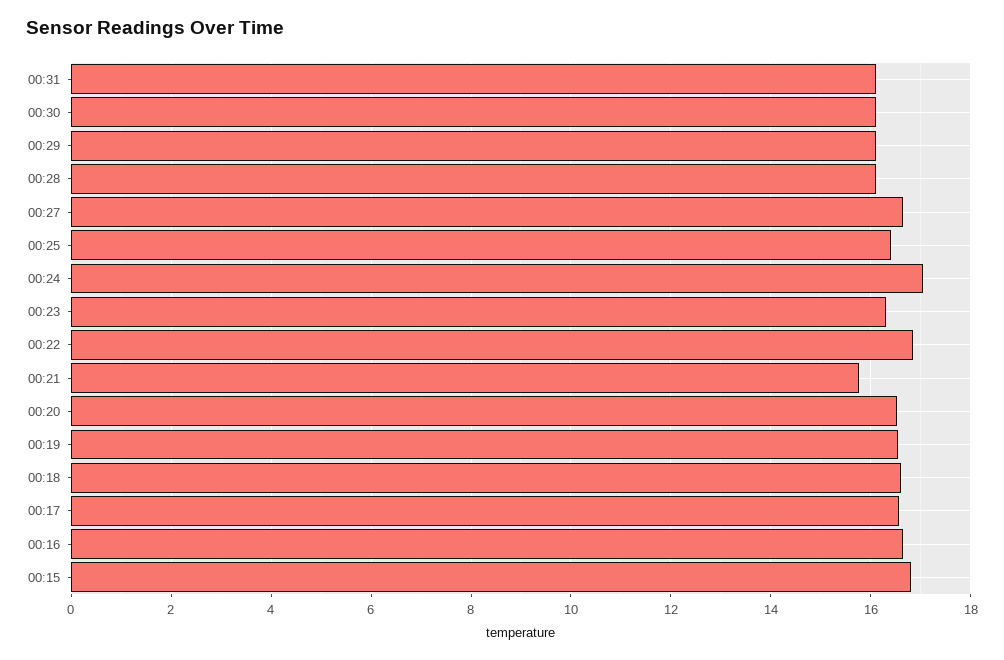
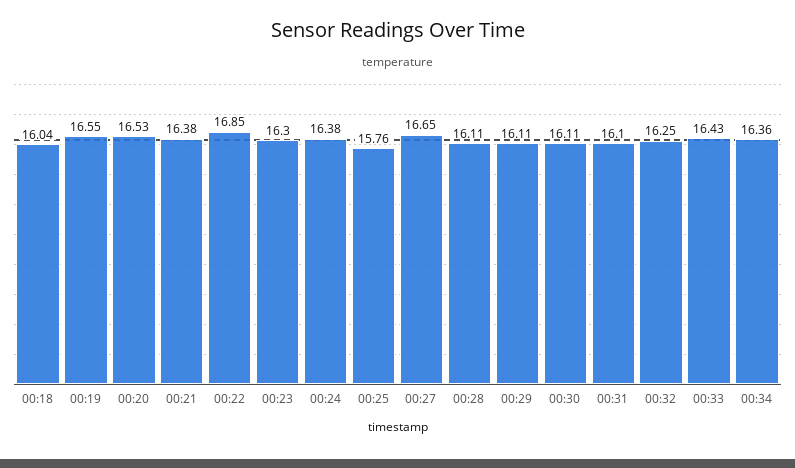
00:25: 16.4 -> 15.76
00:24: 17 -> 16.38
00:21: 15.8 -> 16.38
00:18: 16.6 -> 16.04
00:17: 16.6 -> none
00:16: 16.6 -> none
00:15: 16.8 -> none
00:32: none -> 16.25
00:33: none -> 16.43
00:34: none -> 16.36

